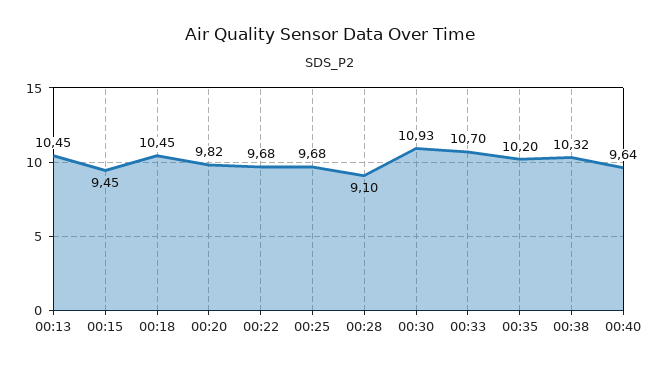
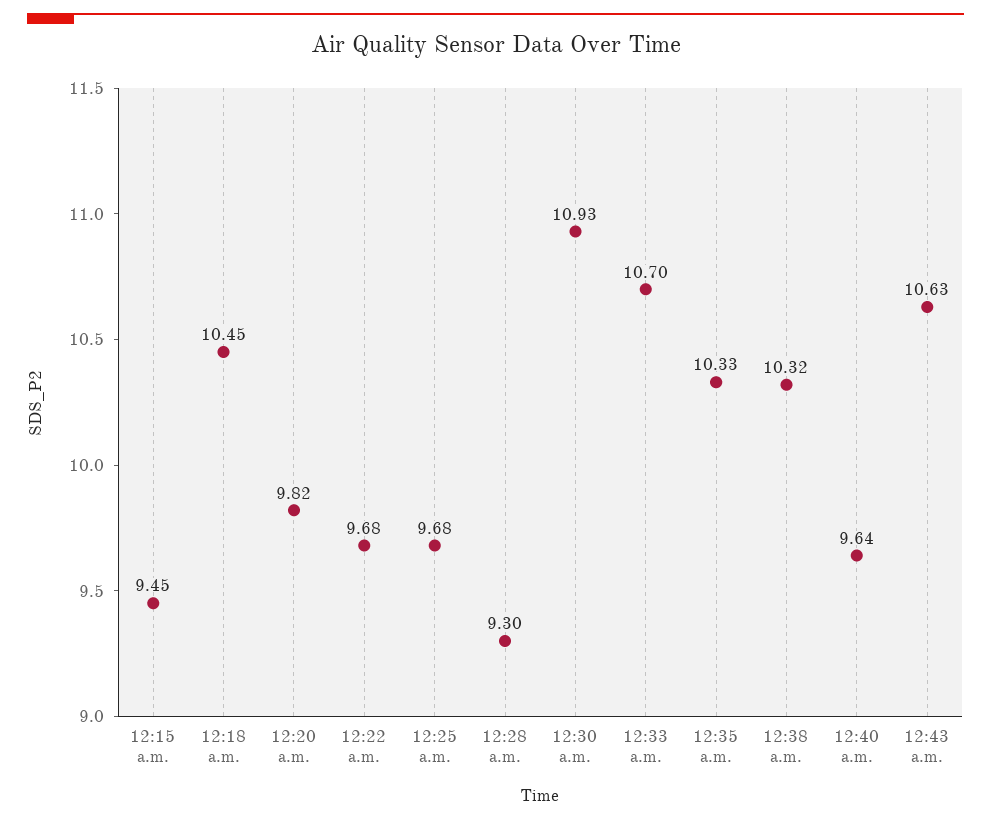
00:13: 10.45 -> none
00:28: 9.1 -> 9.3
00:35: 10.2 -> 10.33
12:43 a.m.: none -> 10.63

